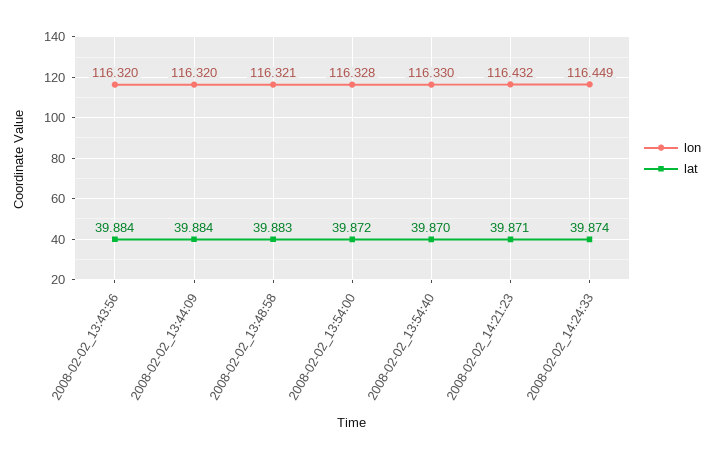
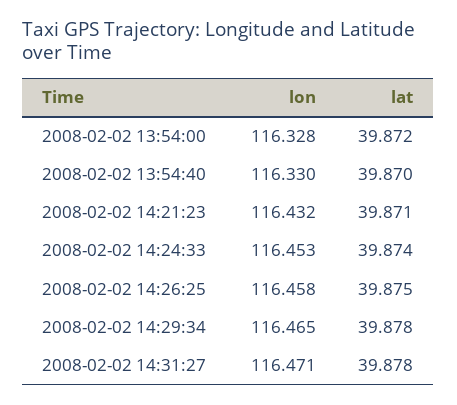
lon, 2008-02-02_13:43:56: 116.32 -> none
lat, 2008-02-02_13:43:56: 39.884 -> none
lon, 2008-02-02_13:44:09: 116.32 -> none
lat, 2008-02-02_13:44:09: 39.884 -> none
lon, 2008-02-02_13:48:58: 116.321 -> none
lat, 2008-02-02_13:48:58: 39.883 -> none
lon, 2008-02-02_14:24:33: 116.449 -> 116.453
lon, 2008-02-02 14:26:25: none -> 116.458
lat, 2008-02-02 14:26:25: none -> 39.875
lon, 2008-02-02 14:29:34: none -> 116.465
lat, 2008-02-02 14:29:34: none -> 39.878
lon, 2008-02-02 14:31:27: none -> 116.471
lat, 2008-02-02 14:31:27: none -> 39.878

